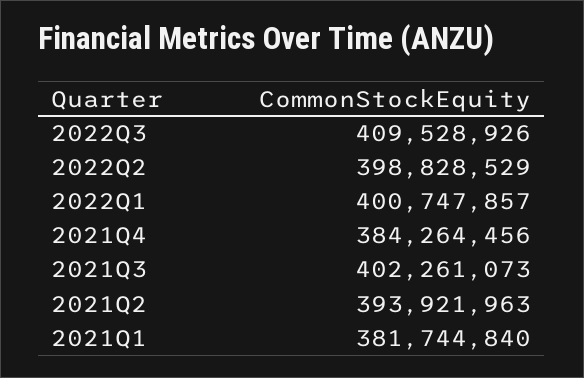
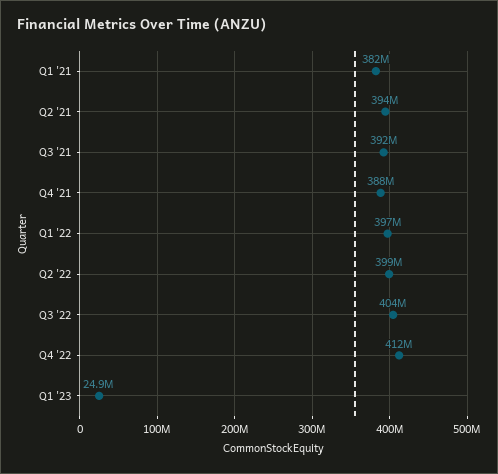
2022Q3: 409528926 -> 404000000
2022Q1: 400747857 -> 397000000
2021Q4: 384264456 -> 388000000
2021Q3: 402261073 -> 392000000
Q4 '22: none -> 412000000
Q1 '23: none -> 24900000

